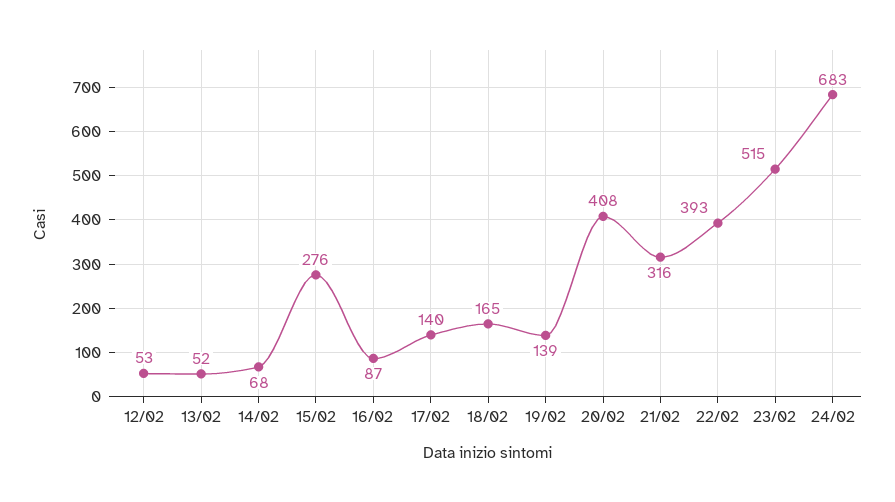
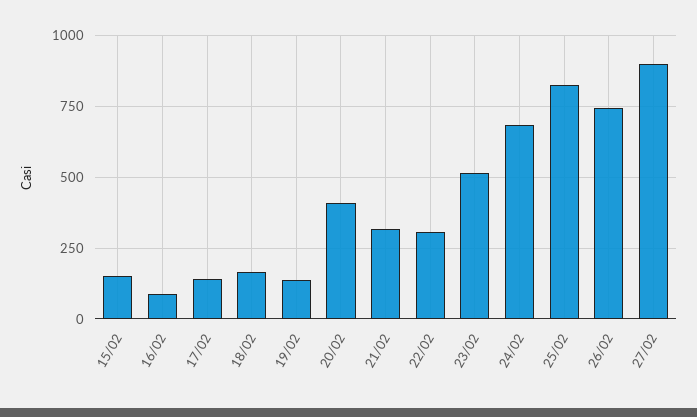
12/02: 53 -> none
13/02: 52 -> none
14/02: 68 -> none
15/02: 276 -> 150
22/02: 393 -> 300
25/02: none -> 825
26/02: none -> 750
27/02: none -> 900

